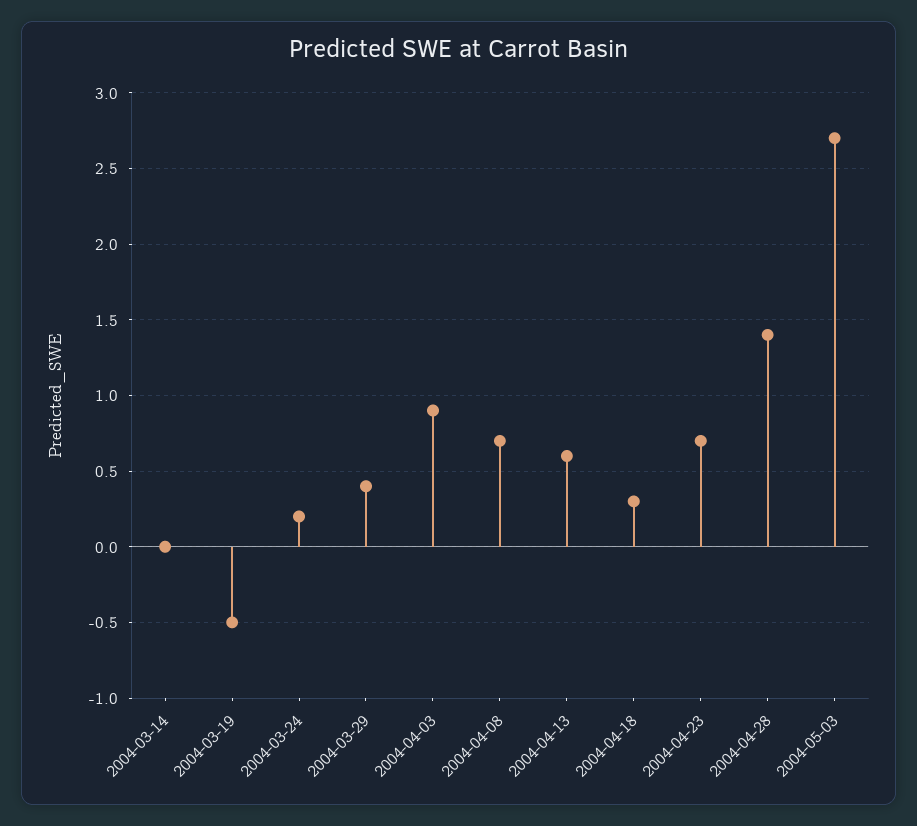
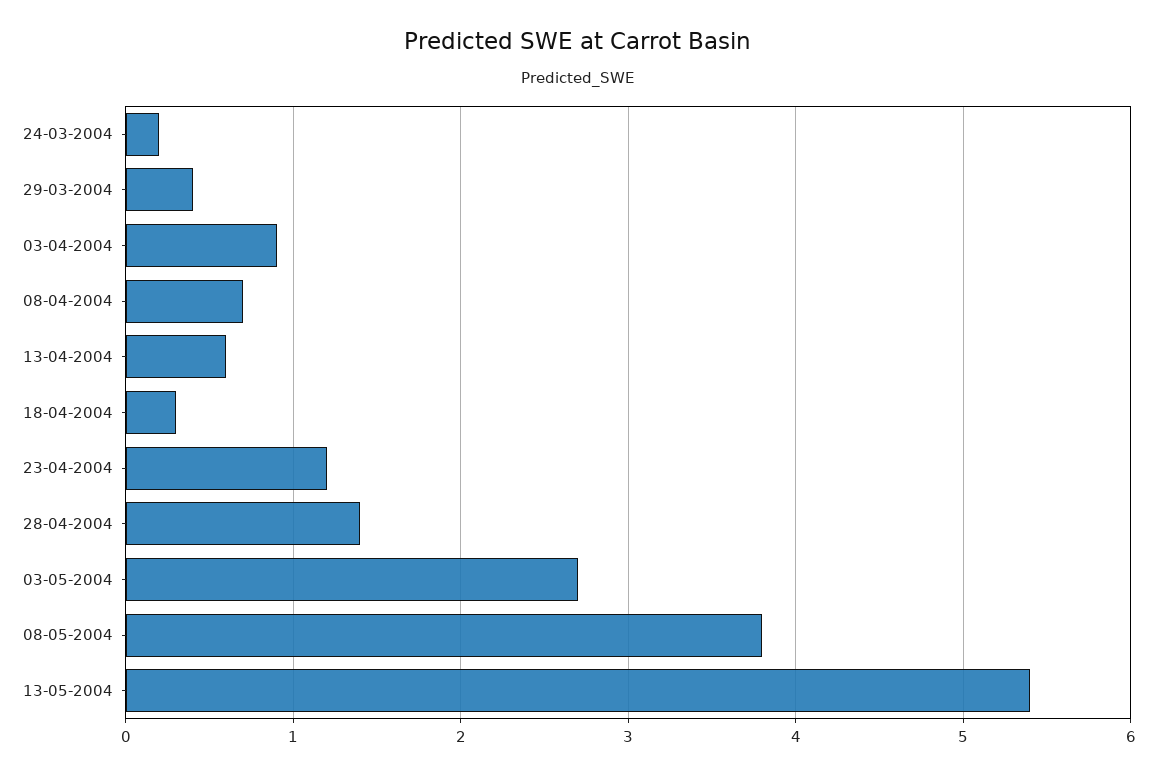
2004-03-14: 0 -> none
2004-03-19: -0.5 -> none
2004-04-23: 0.7 -> 1.2
08-05-2004: none -> 3.8
13-05-2004: none -> 5.4

